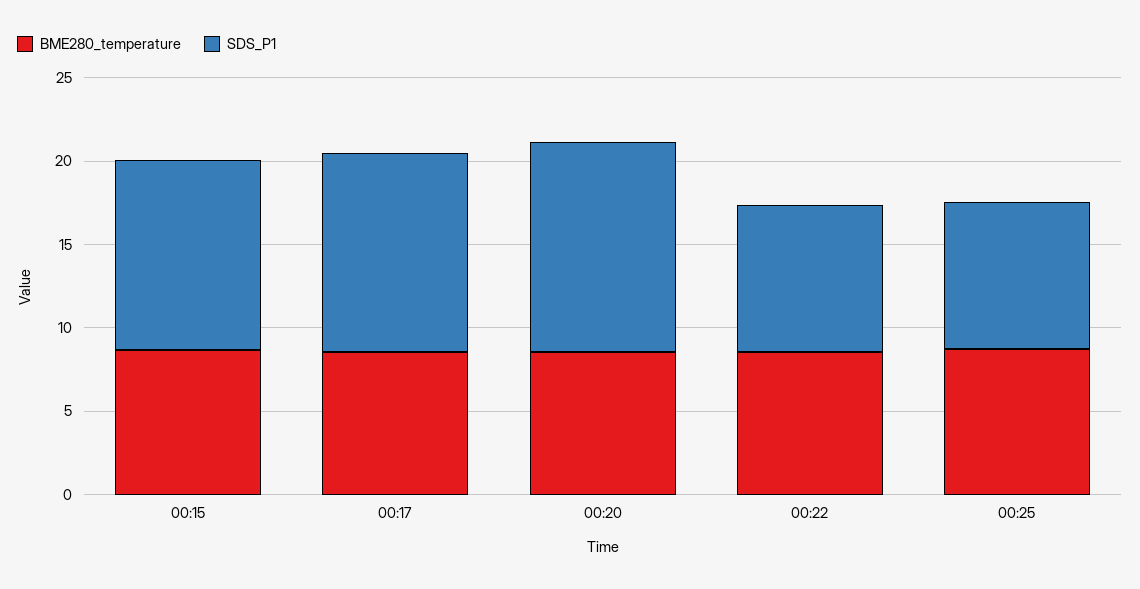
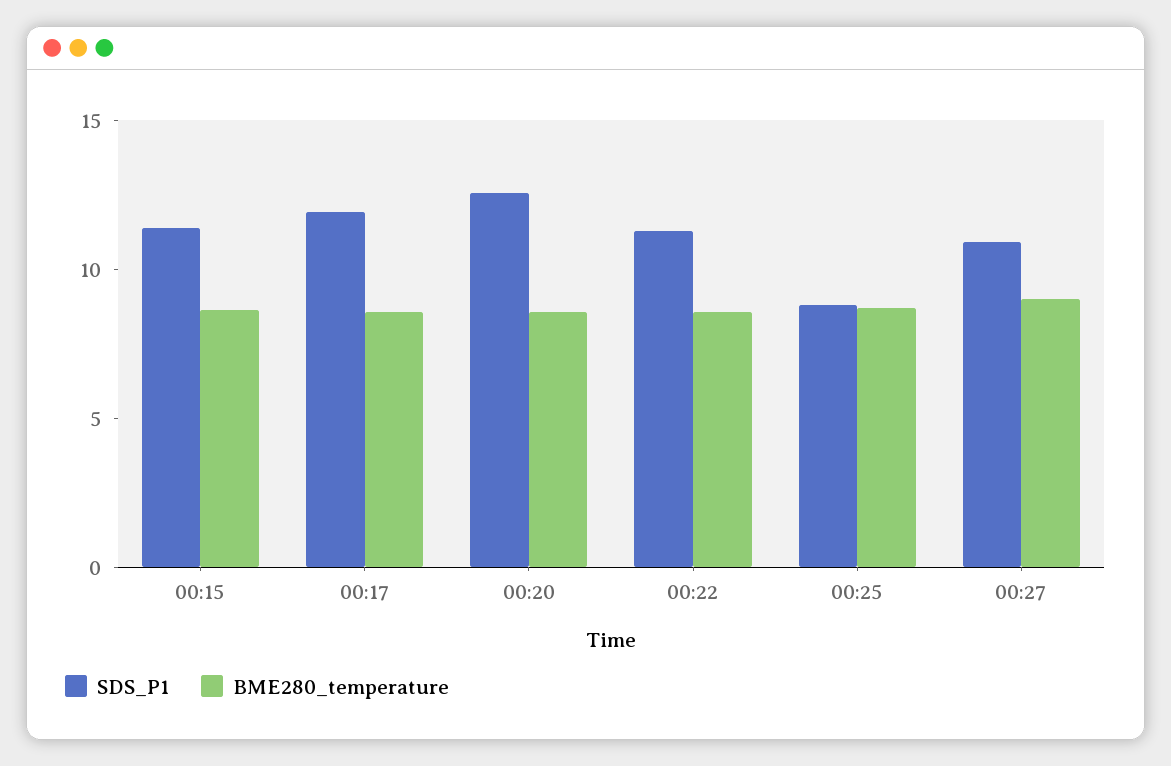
SDS_P1, 00:22: 9 -> 11
SDS_P1, 00:27: none -> 11
BME280_temperature, 00:27: none -> 9

